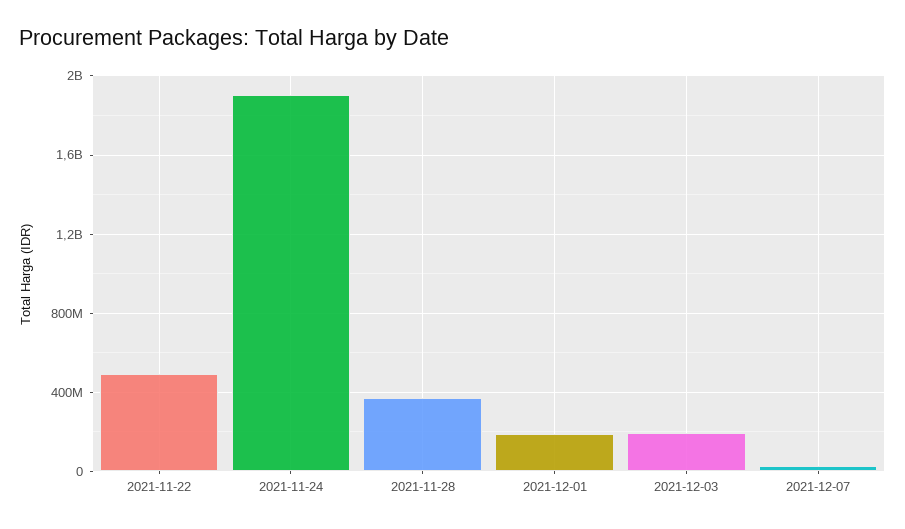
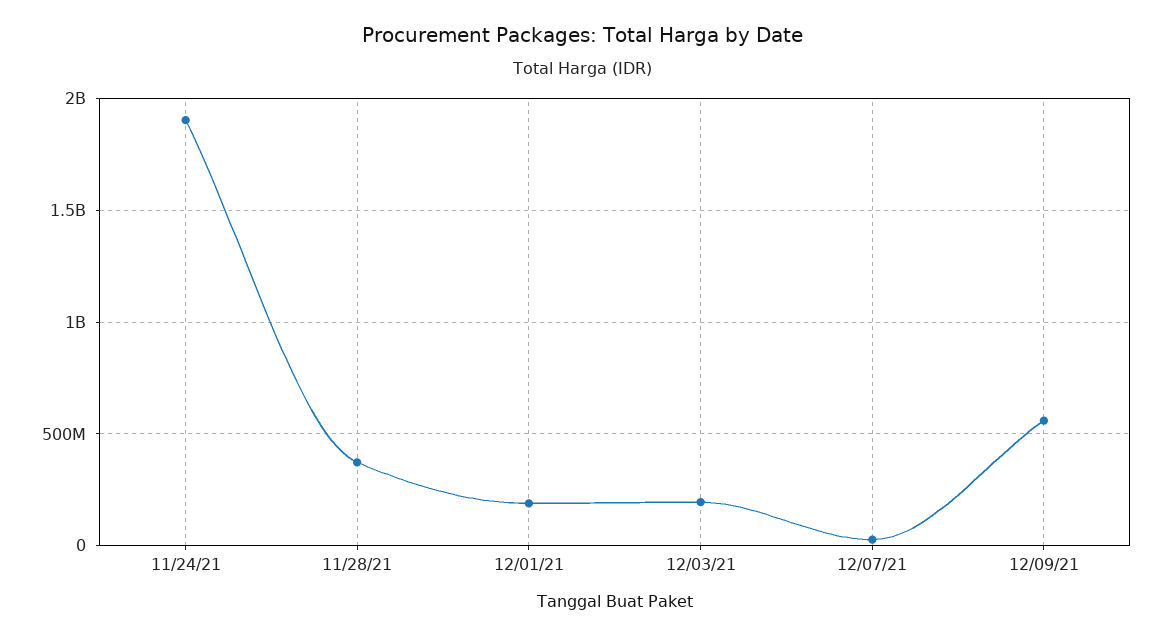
2021-11-22: 500000000 -> none
12/09/21: none -> 550000000

